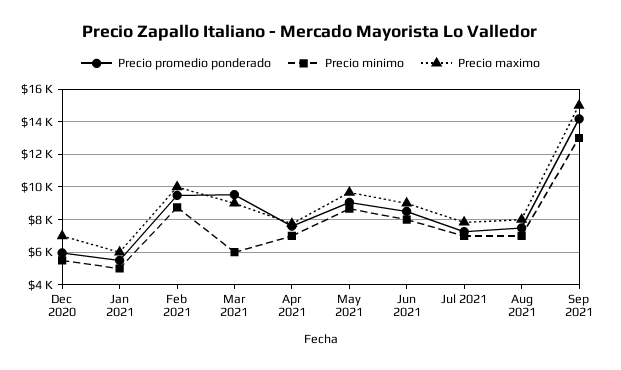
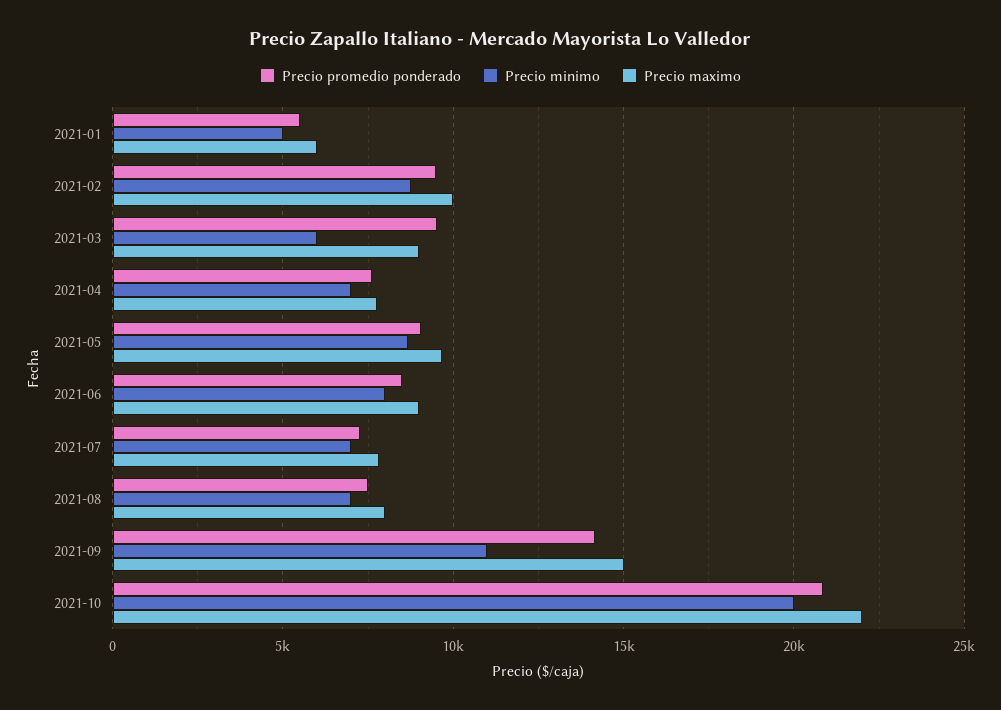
Precio promedio ponderado, Dec 2020: 6000 -> none
Precio minimo, Dec 2020: 5500 -> none
Precio maximo, Dec 2020: 7000 -> none
Precio minimo, Sep 2021: 13000 -> 11000
Precio promedio ponderado, 2021-10: none -> 21000
Precio minimo, 2021-10: none -> 20000
Precio maximo, 2021-10: none -> 22000

